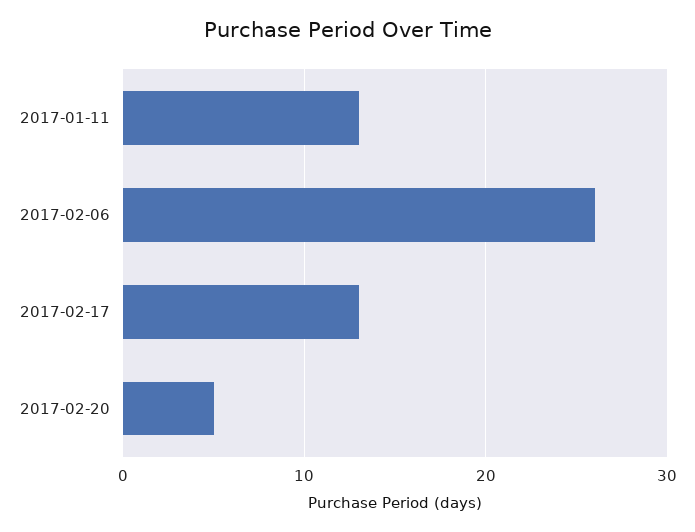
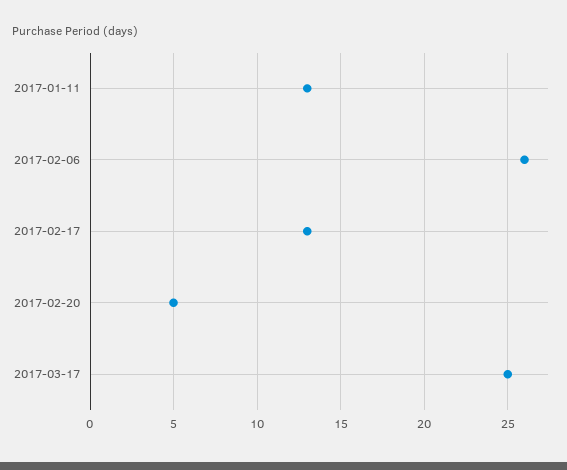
2017-03-17: none -> 25

